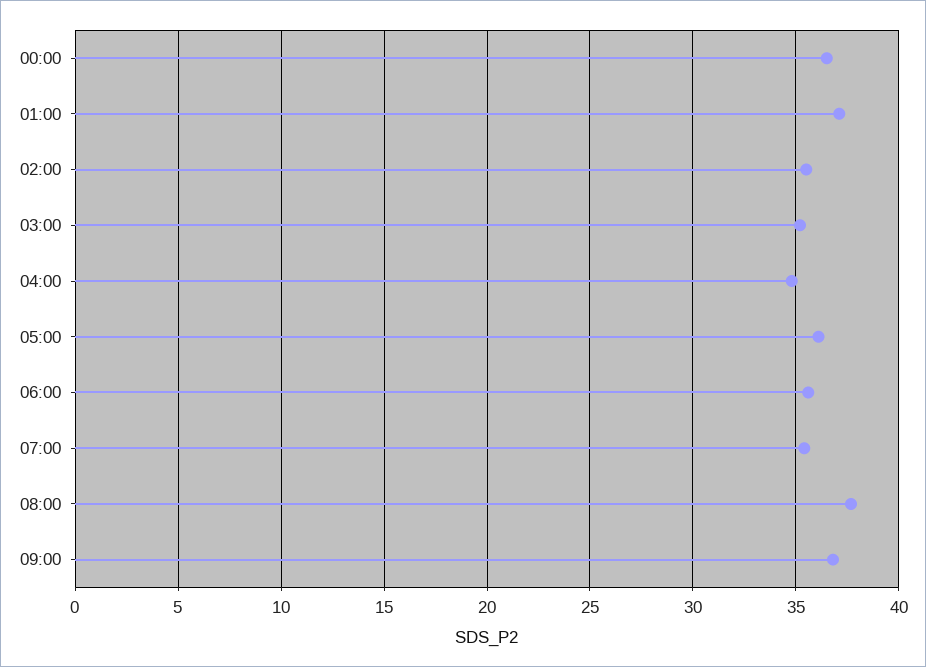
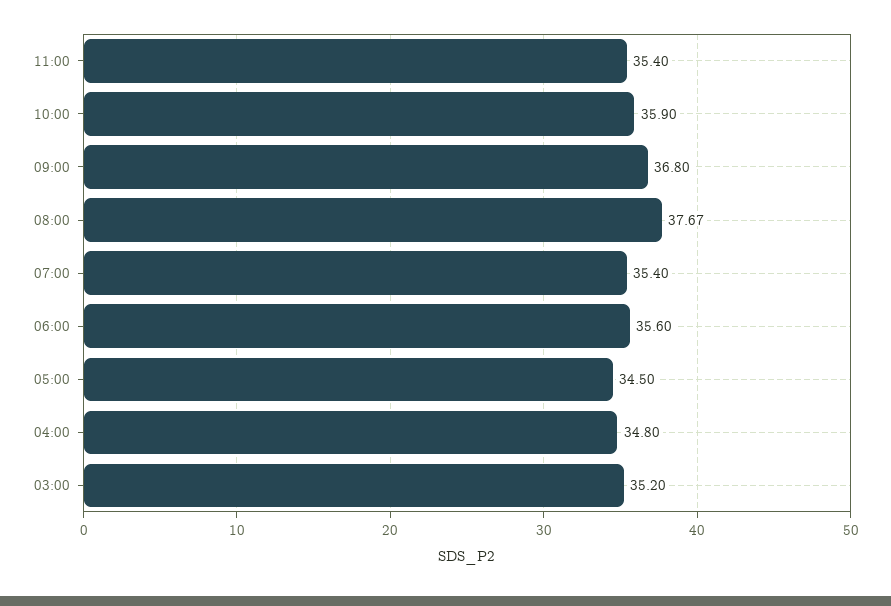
00:00: 36.5 -> none
01:00: 37 -> none
02:00: 35.5 -> none
05:00: 36 -> 34.5
11:00: none -> 35.4
10:00: none -> 35.9

